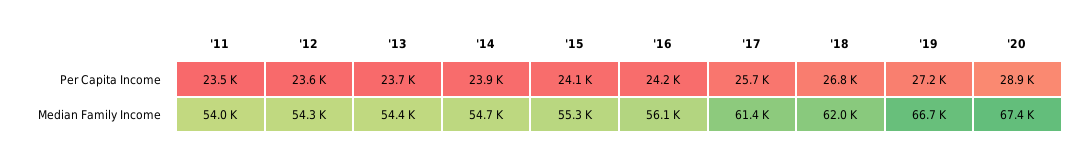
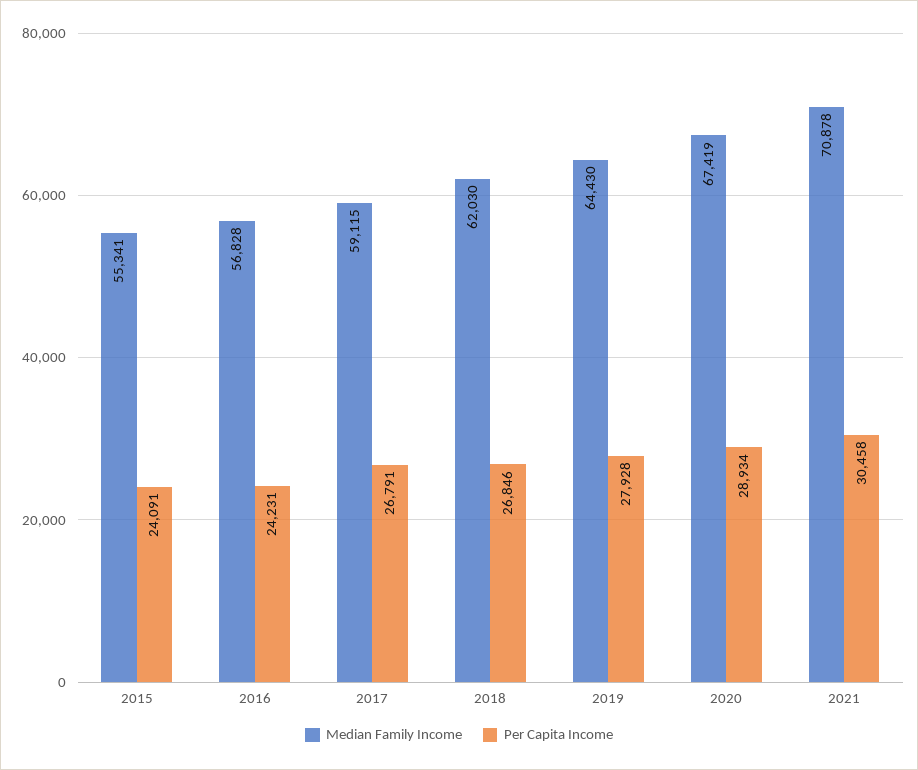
Per Capita Income, '11: 23500 -> none
Per Capita Income, '12: 23600 -> none
Per Capita Income, '13: 23700 -> none
Per Capita Income, '14: 23900 -> none
Per Capita Income, '17: 25700 -> 26791
Per Capita Income, '19: 27200 -> 27928
Median Family Income, '11: 54000 -> none
Median Family Income, '12: 54300 -> none
Median Family Income, '13: 54400 -> none
Median Family Income, '14: 54700 -> none
Median Family Income, '16: 56100 -> 56828
Median Family Income, '17: 61400 -> 59115
Median Family Income, '19: 66700 -> 64430
Median Family Income, 2021: none -> 70878
Per Capita Income, 2021: none -> 30458

